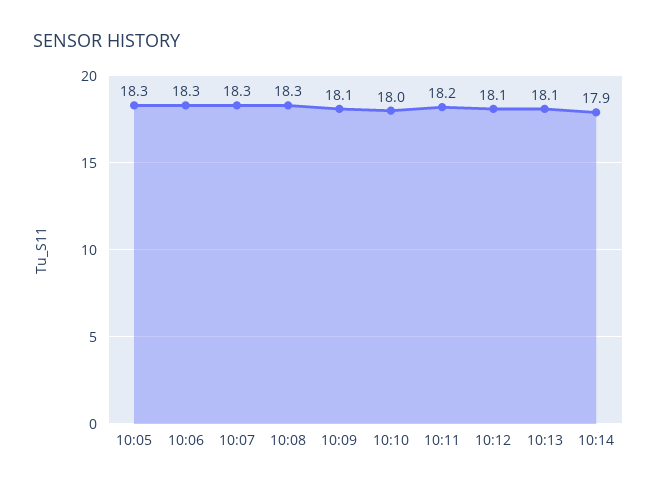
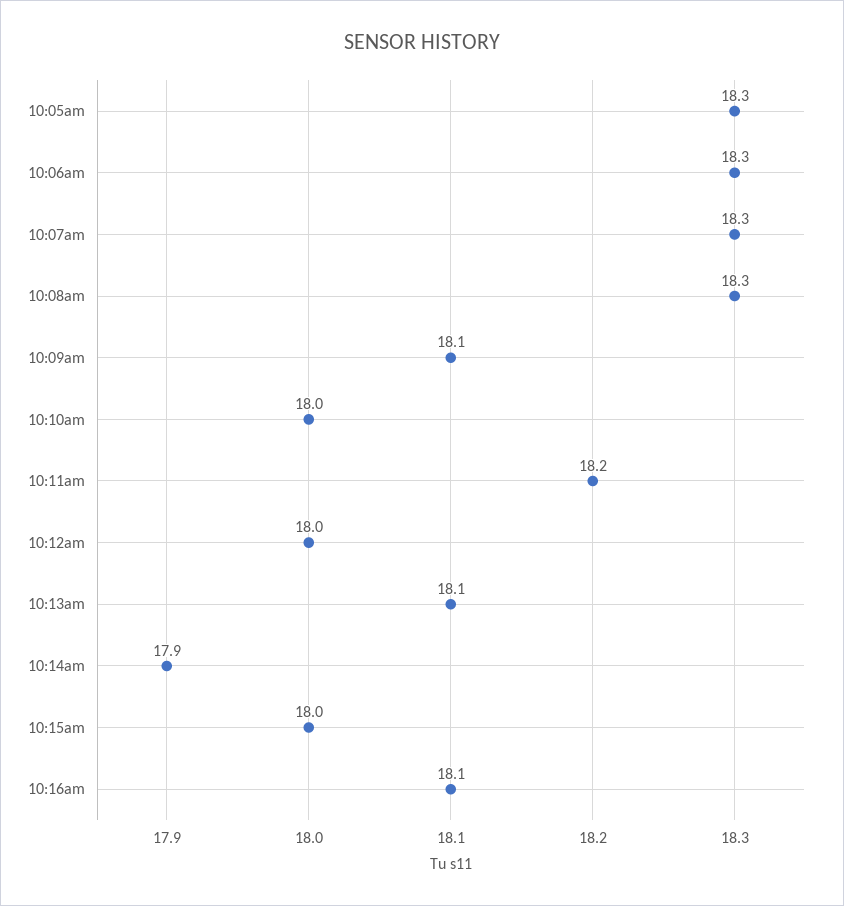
10:12: 18.1 -> 18
10:15am: none -> 18
10:16am: none -> 18.1

